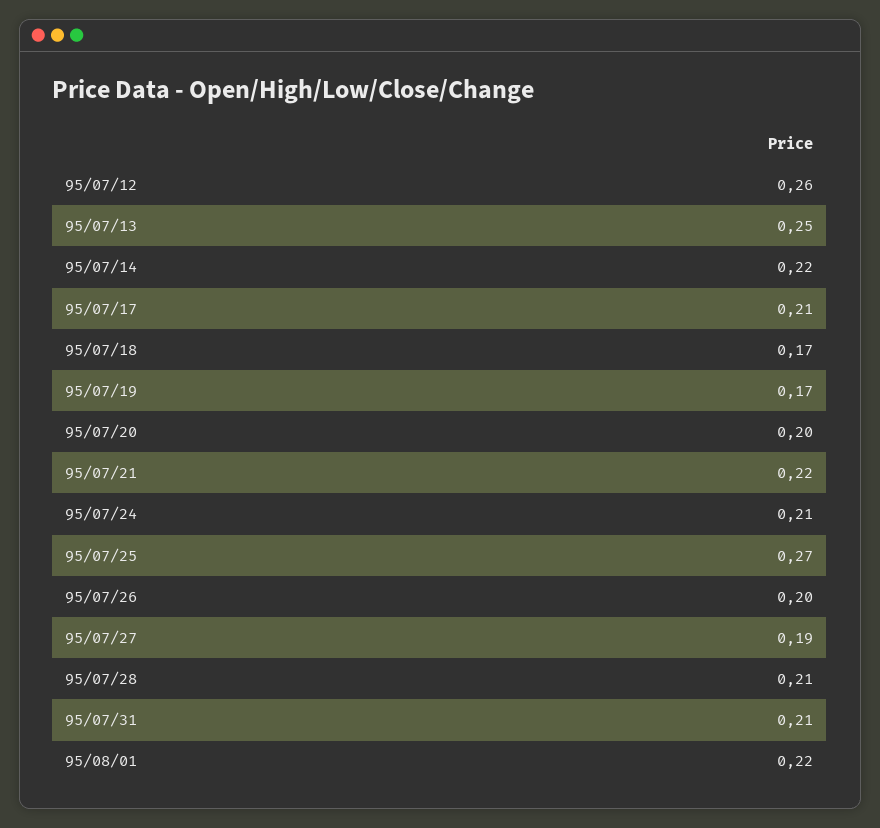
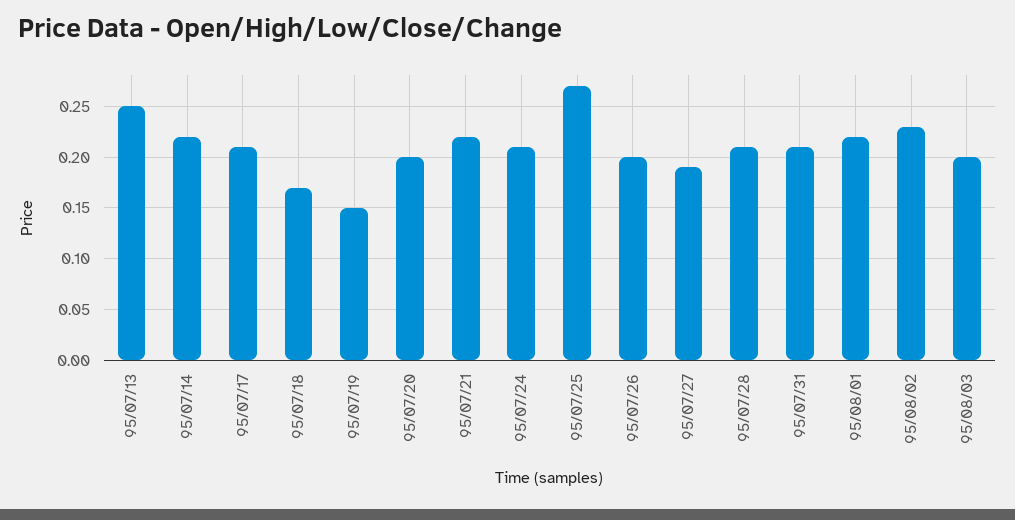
95/07/12: 0.26 -> none
95/07/19: 0.17 -> 0.15
95/08/02: none -> 0.23
95/08/03: none -> 0.2

